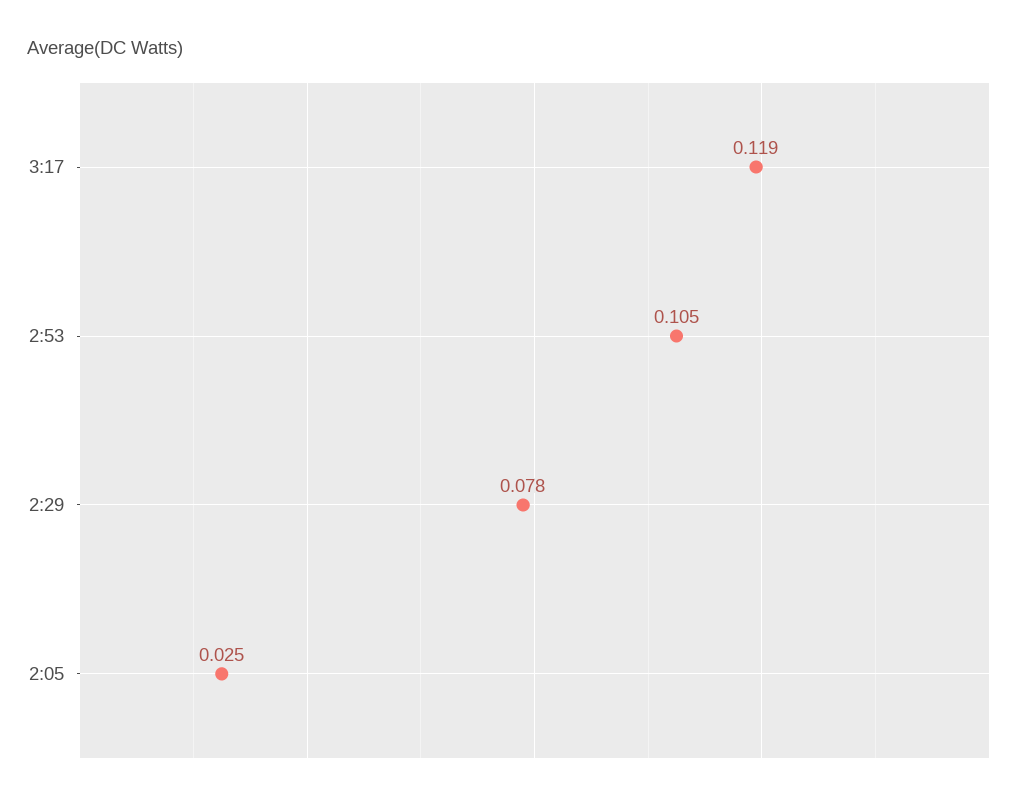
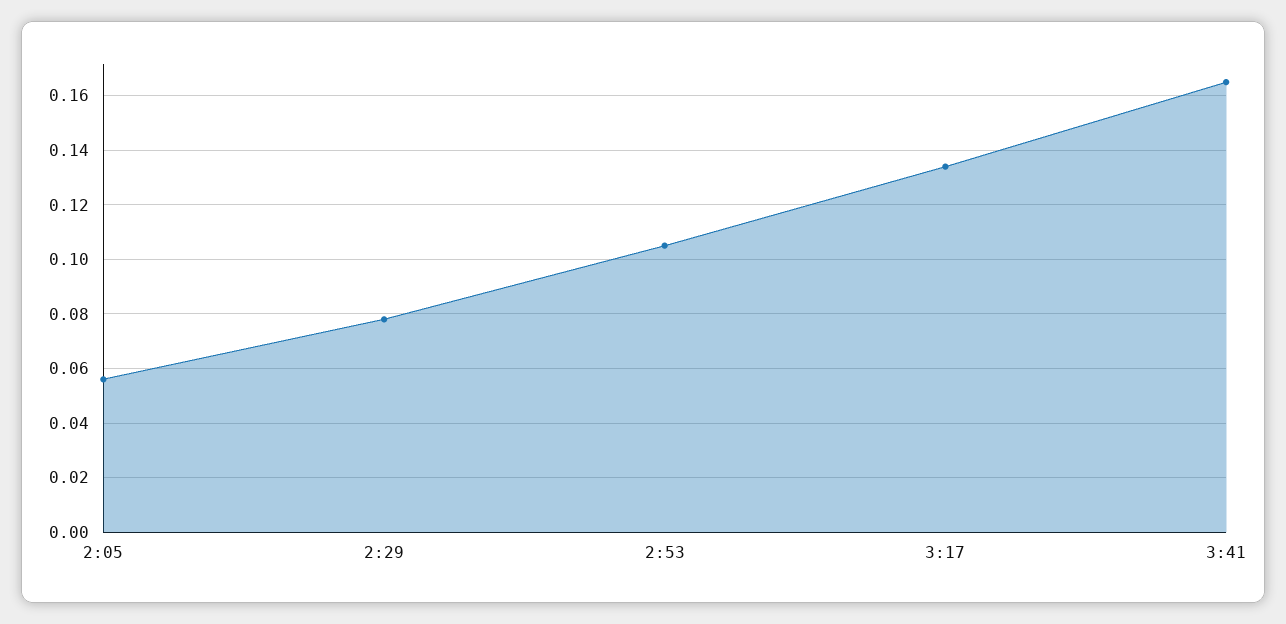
3:17: 0.119 -> 0.135
2:05: 0.025 -> 0.055
3:41: none -> 0.165

